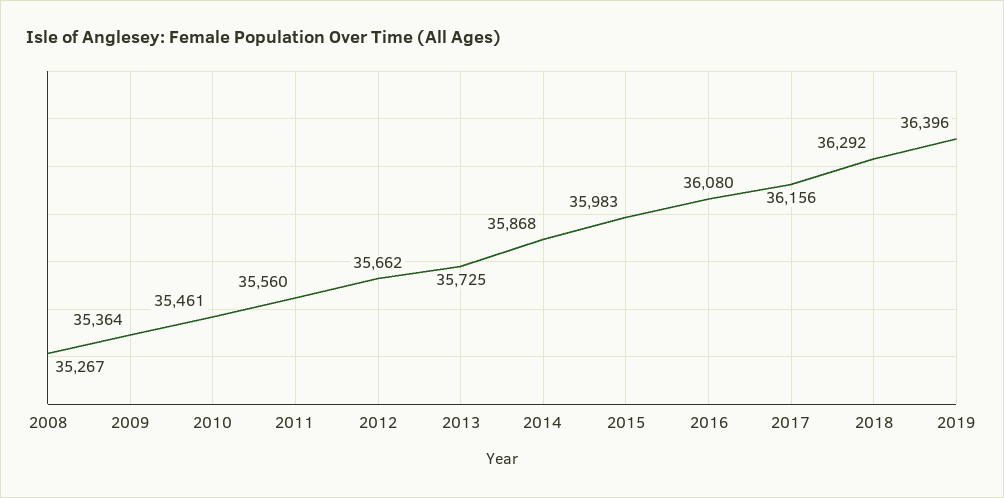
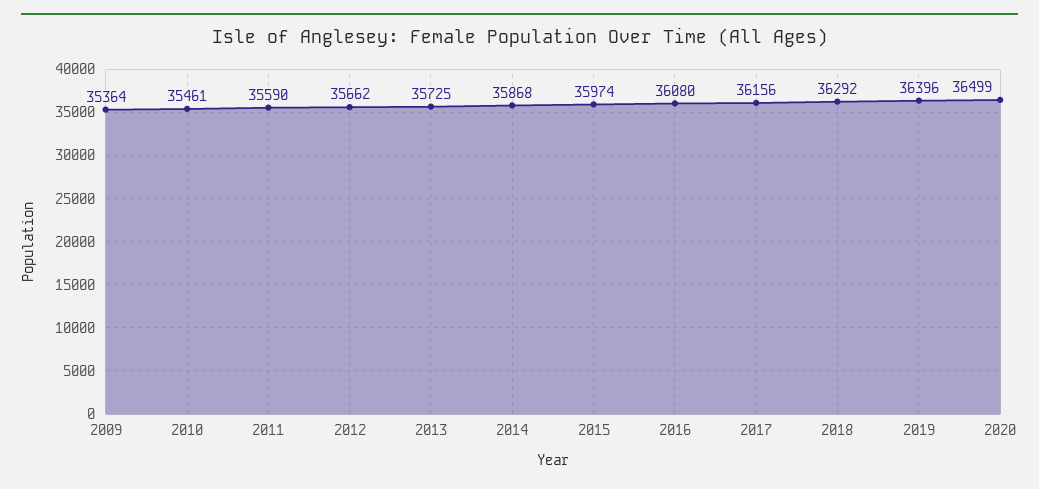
2008: 35267 -> none
2011: 35560 -> 35590
2015: 35983 -> 35974
2020: none -> 36499

